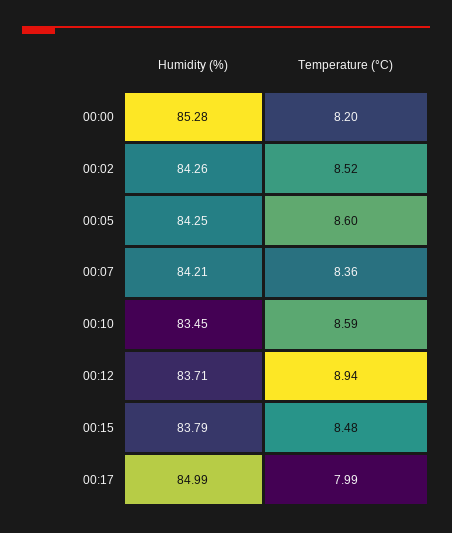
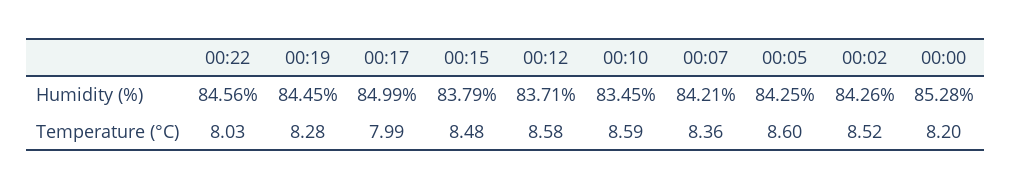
Temperature (°C), 00:12: 8.94 -> 8.58
Humidity (%), 00:22: none -> 84.56
Humidity (%), 00:19: none -> 84.45
Temperature (°C), 00:22: none -> 8.03
Temperature (°C), 00:19: none -> 8.28

